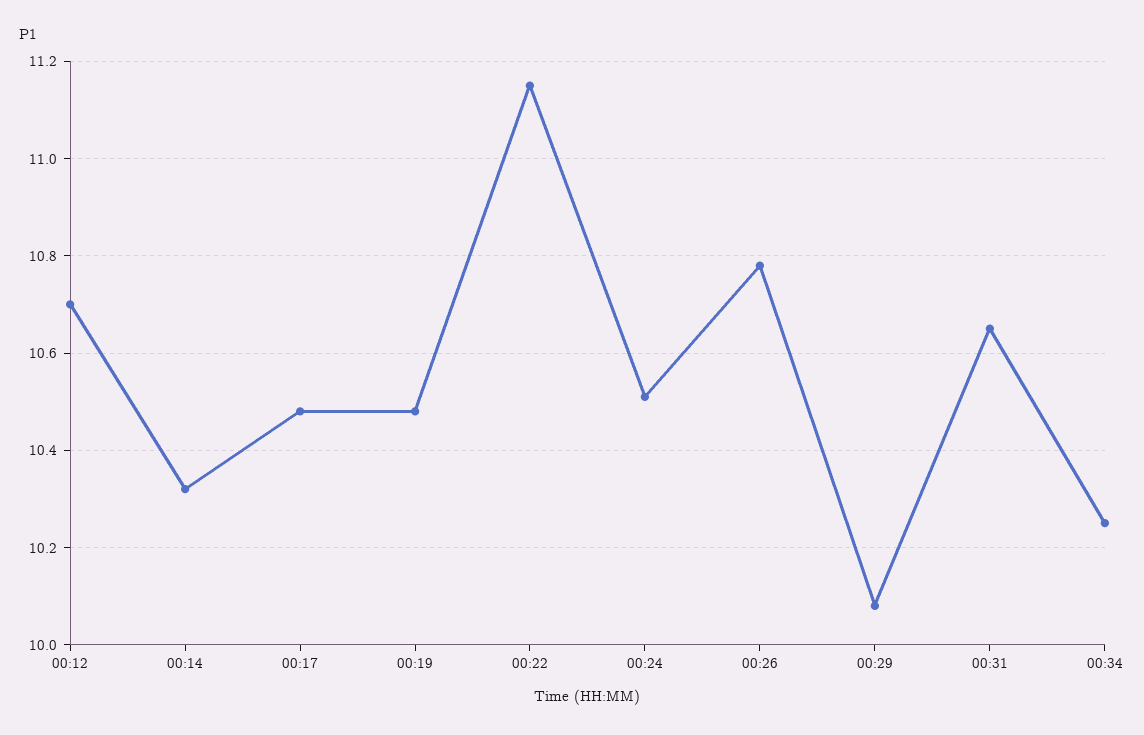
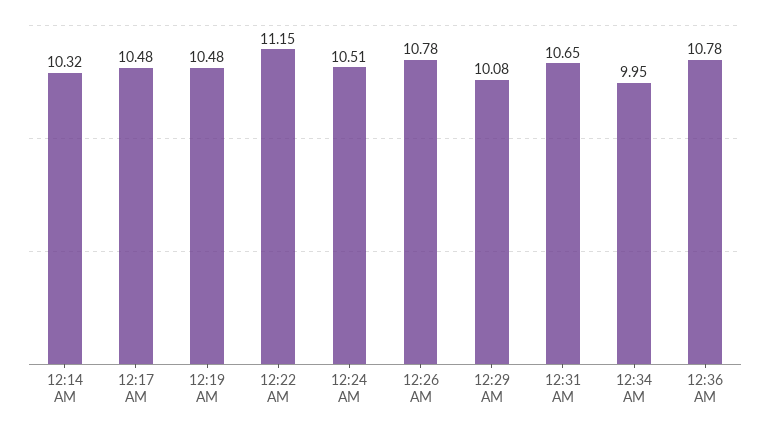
00:12: 10.7 -> none
00:34: 10.25 -> 9.95
12:36 AM: none -> 10.78

